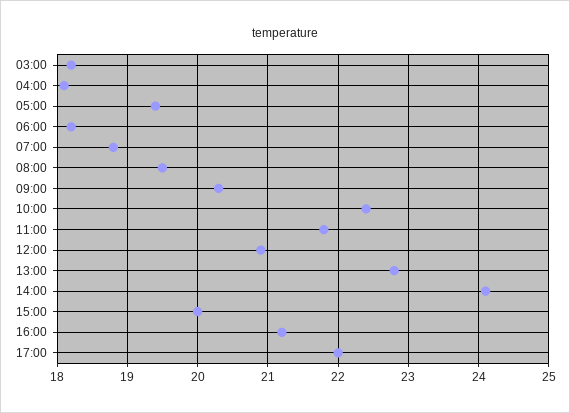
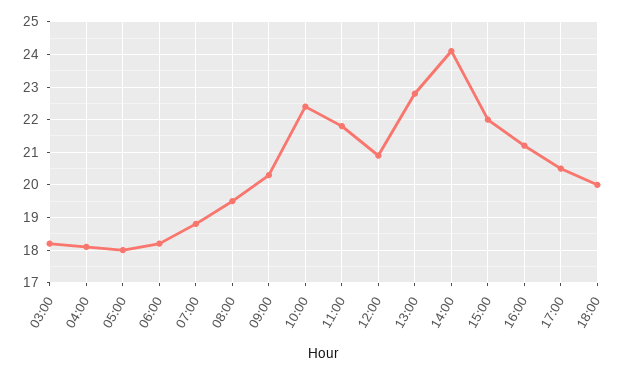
05:00: 19.4 -> 18
15:00: 20 -> 22
17:00: 22 -> 20.5
18:00: none -> 20

